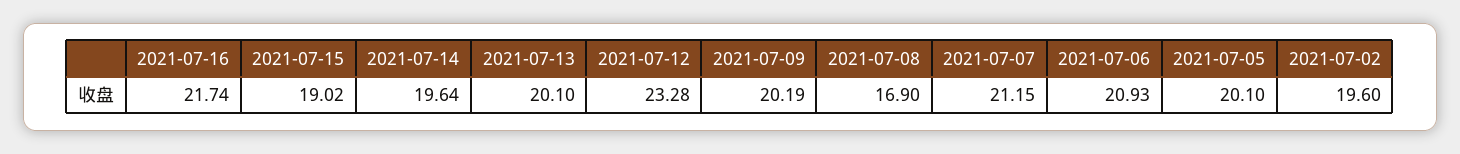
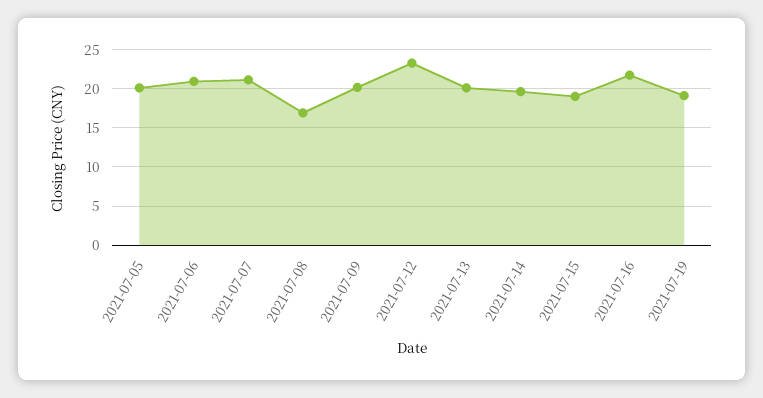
2021-07-02: 19.6 -> none
2021-07-19: none -> 19

